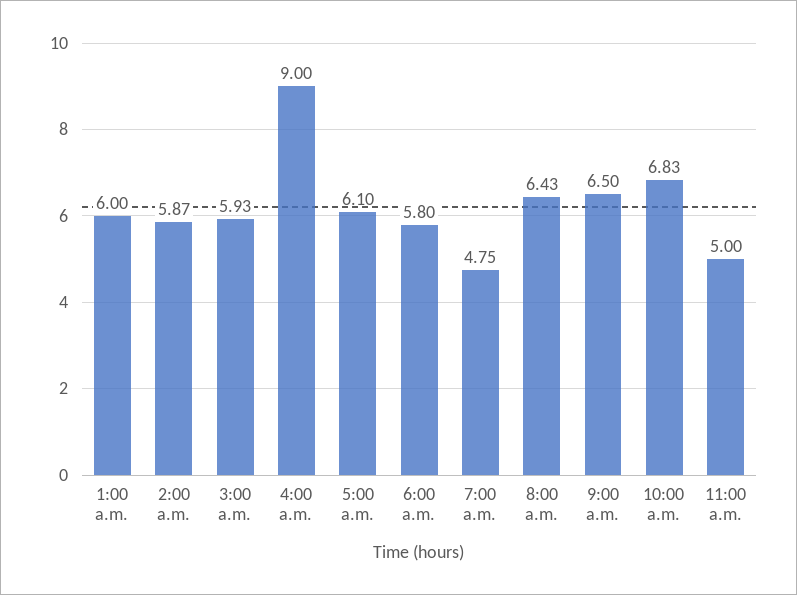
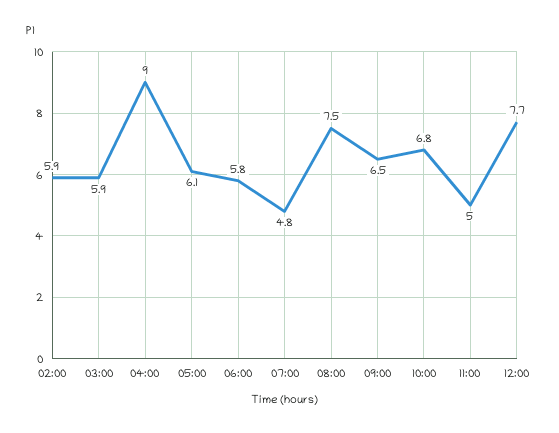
1:00 a.m.: 6 -> none
8:00 a.m.: 6.43 -> 7.5
12:00: none -> 7.7

